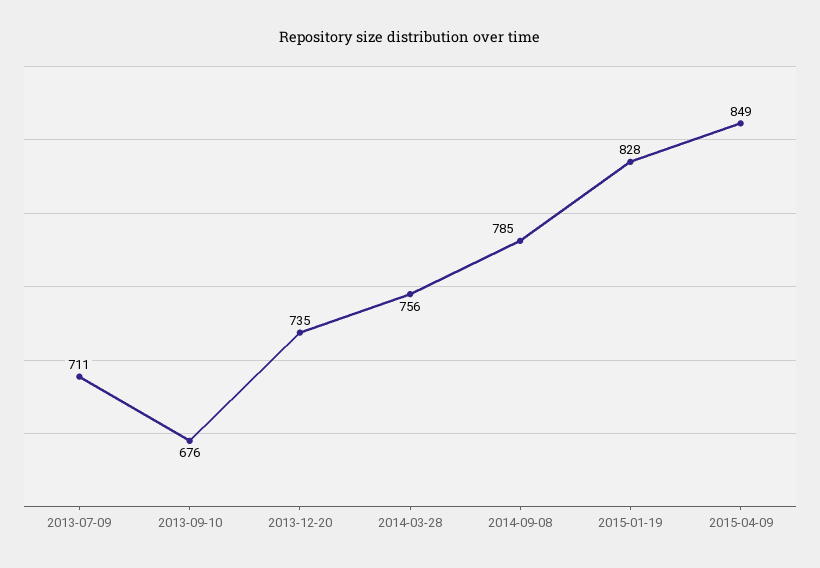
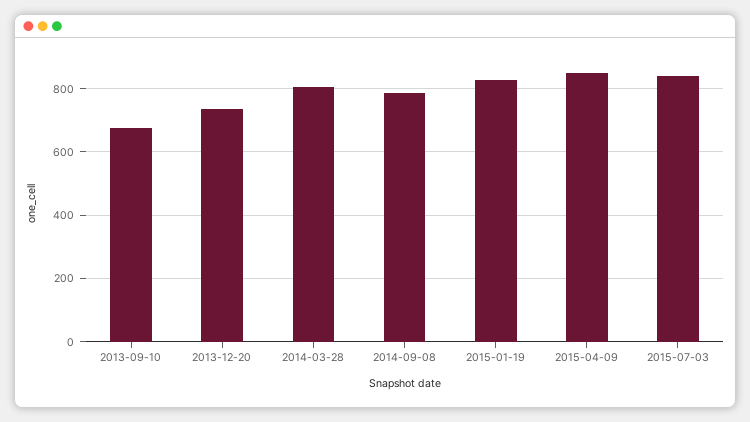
2013-07-09: 711 -> none
2014-03-28: 756 -> 800
2015-07-03: none -> 840

